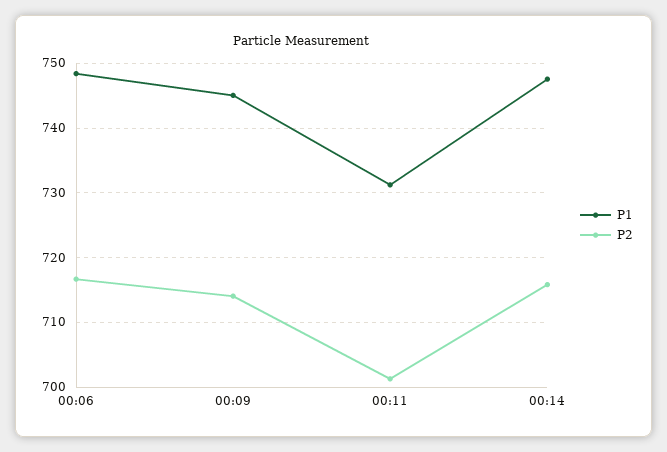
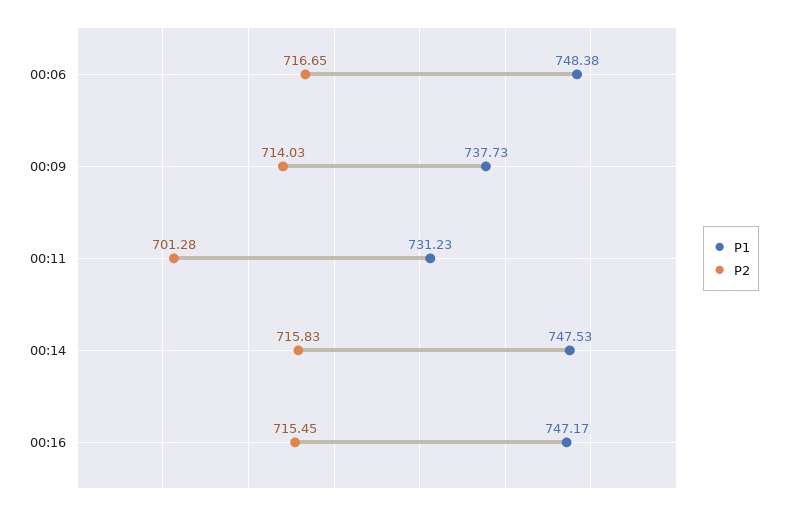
P1, 00:09: 745 -> 737.73
P1, 00:16: none -> 747.17
P2, 00:16: none -> 715.45

